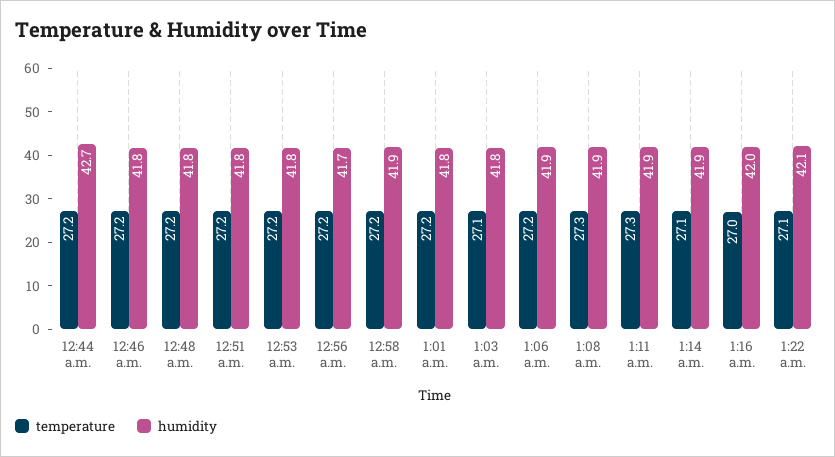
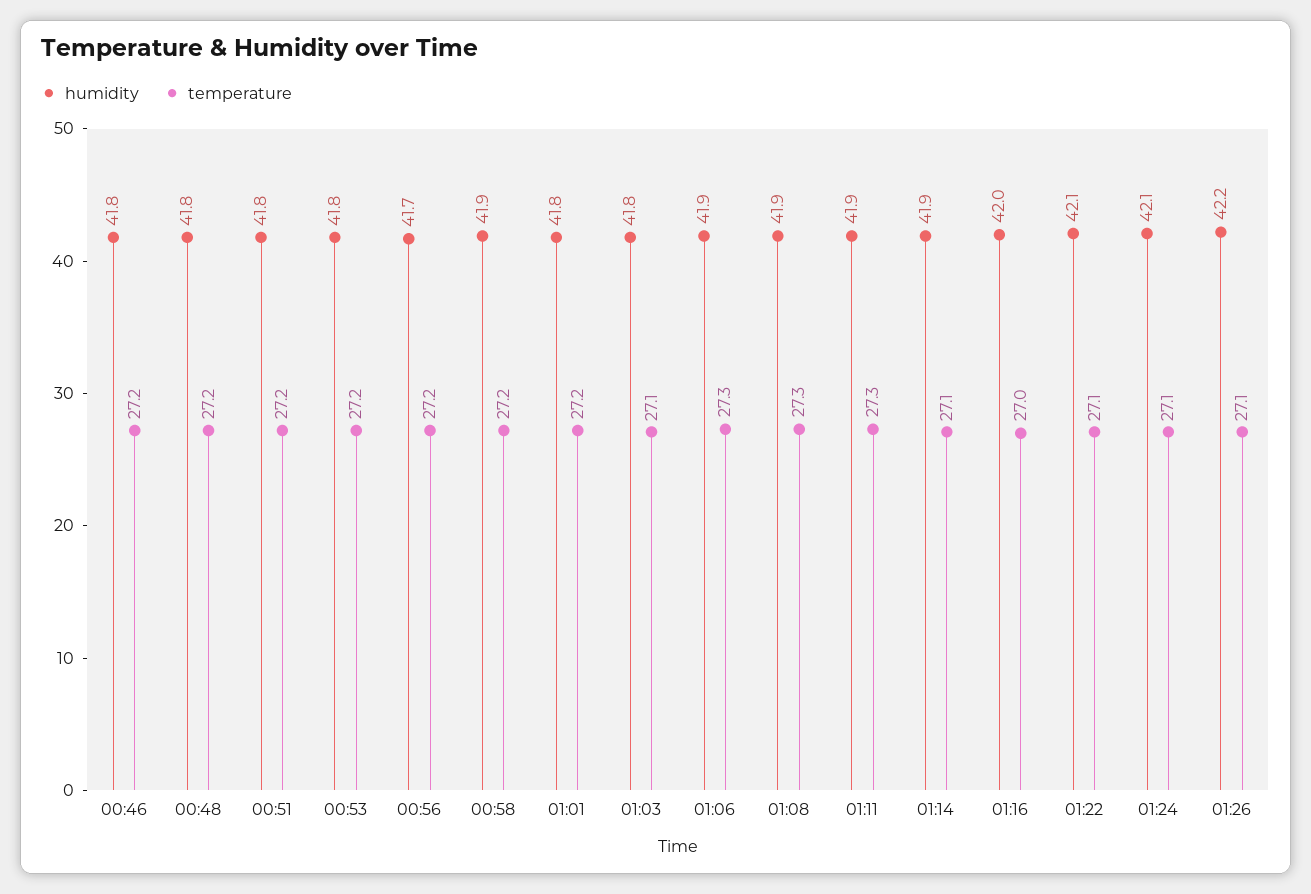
temperature, 12:44 a.m.: 27.2 -> none
humidity, 12:44 a.m.: 42.7 -> none
temperature, 1:06 a.m.: 27.2 -> 27.3
humidity, 01:24: none -> 42.1
temperature, 01:24: none -> 27.1
humidity, 01:26: none -> 42.2
temperature, 01:26: none -> 27.1

